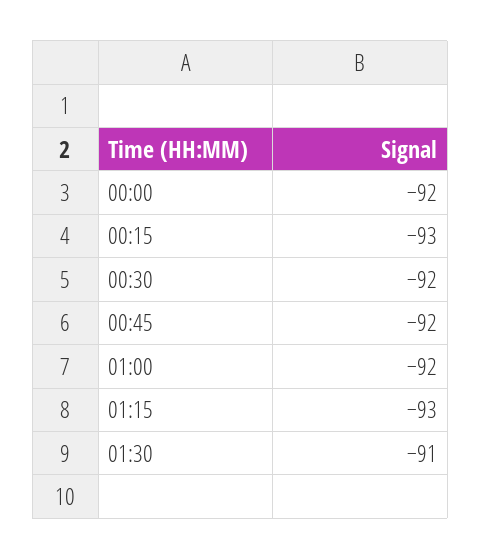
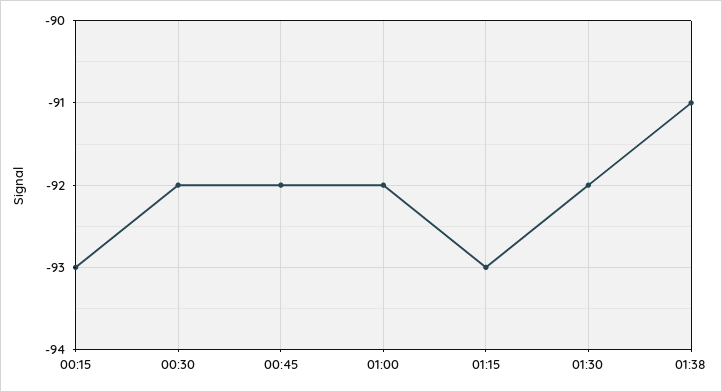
00:00: -92 -> none
01:30: -91 -> -92
01:38: none -> -91

